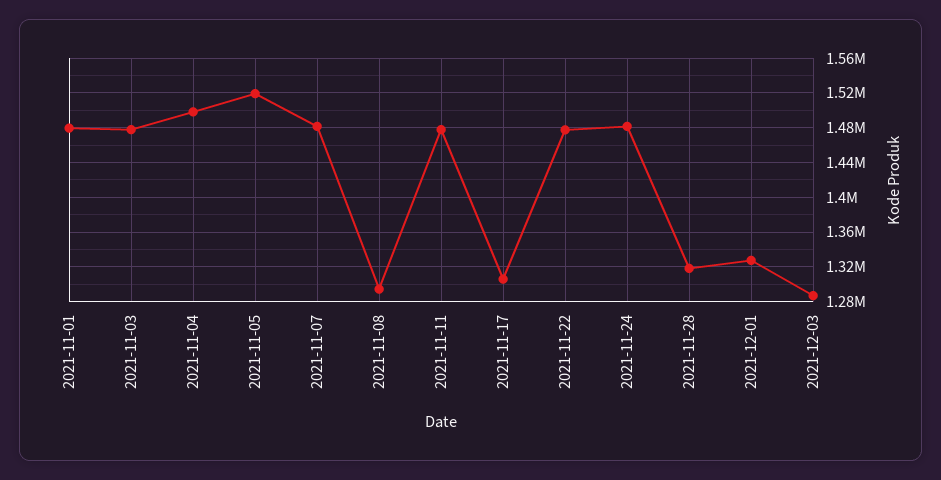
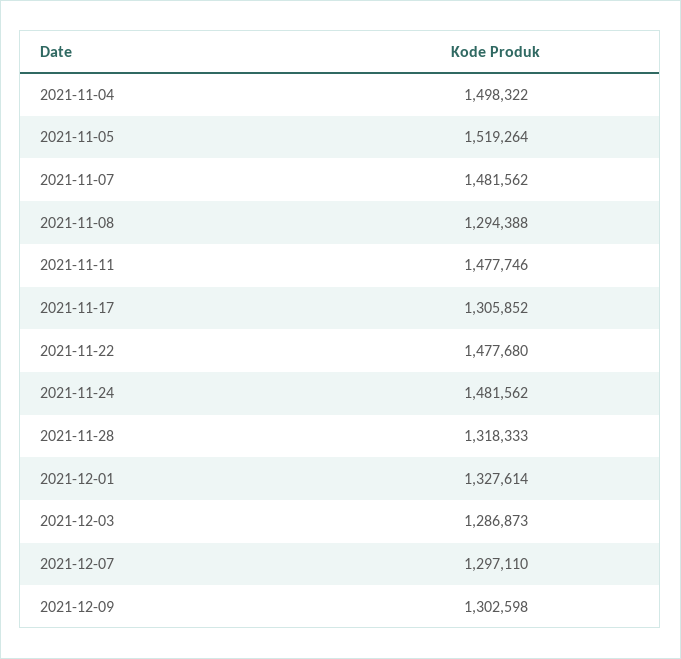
2021-11-01: 1480000 -> none
2021-11-03: 1480000 -> none
2021-12-07: none -> 1297110
2021-12-09: none -> 1302598

